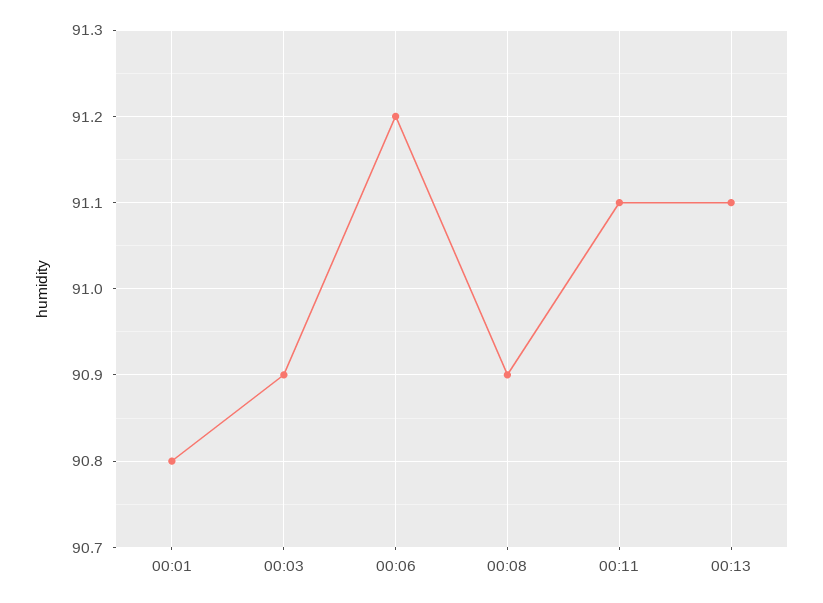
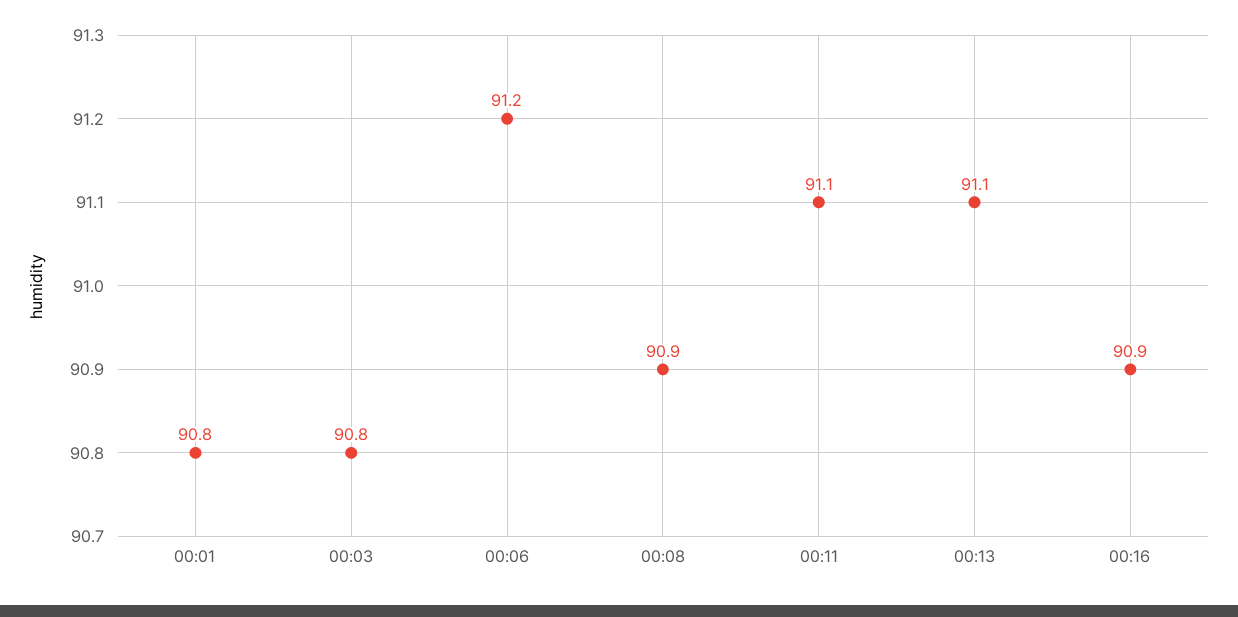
00:03: 90.9 -> 90.8
00:16: none -> 90.9

